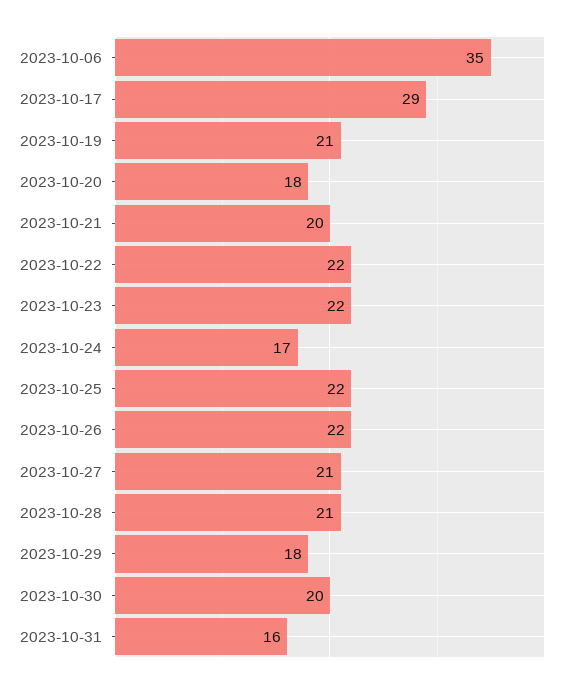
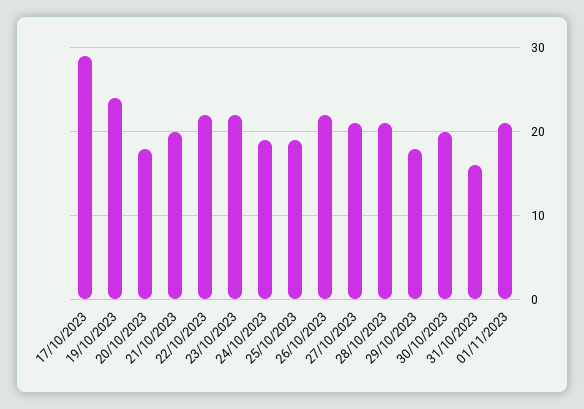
2023-10-06: 35 -> none
2023-10-19: 21 -> 24
2023-10-24: 17 -> 19
2023-10-25: 22 -> 19
01/11/2023: none -> 21

